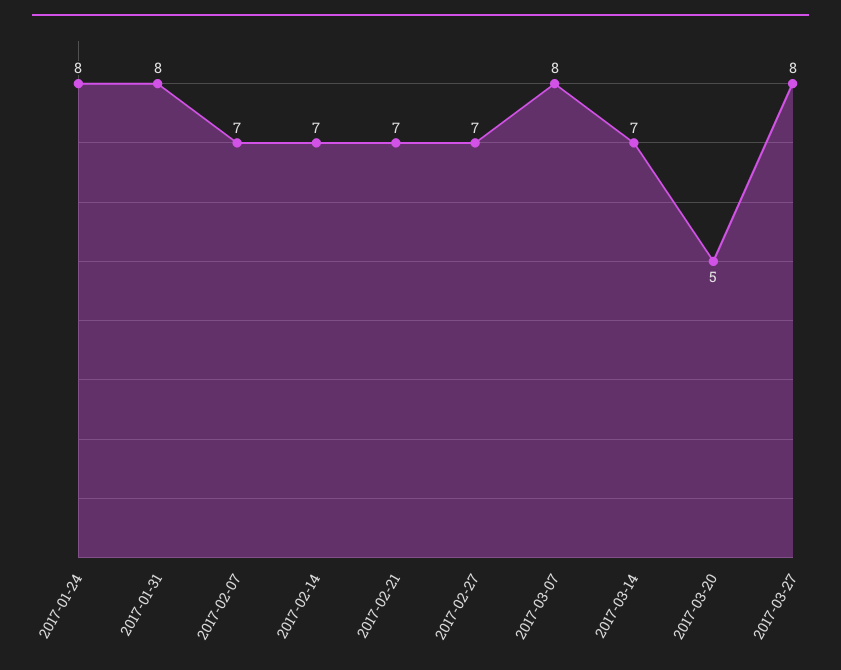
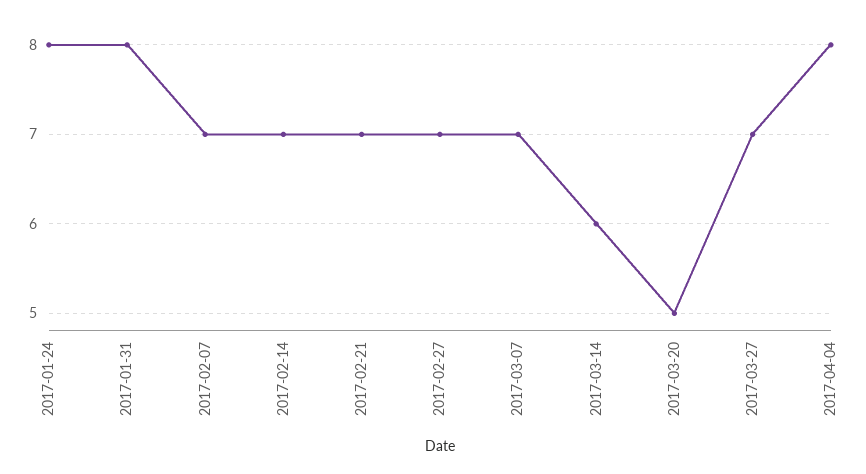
2017-03-07: 8 -> 7
2017-03-14: 7 -> 6
2017-03-27: 8 -> 7
2017-04-04: none -> 8

